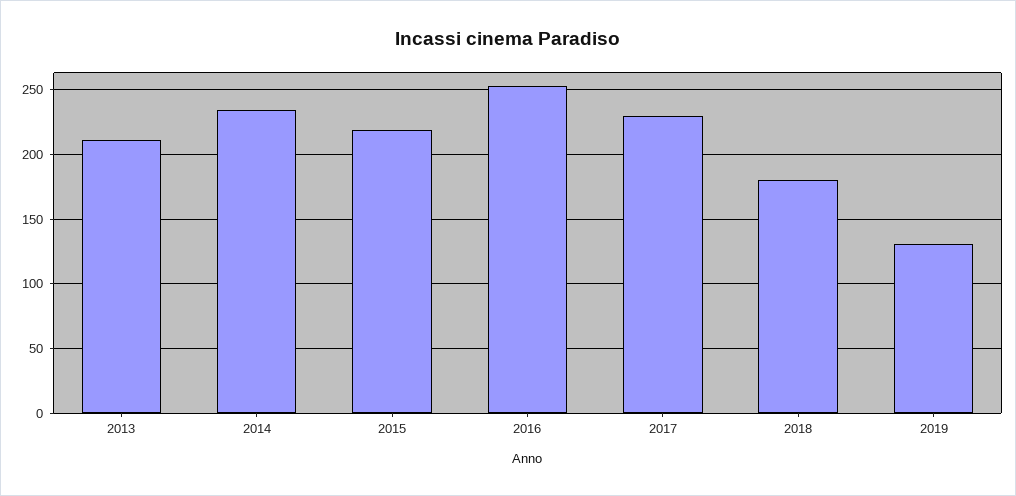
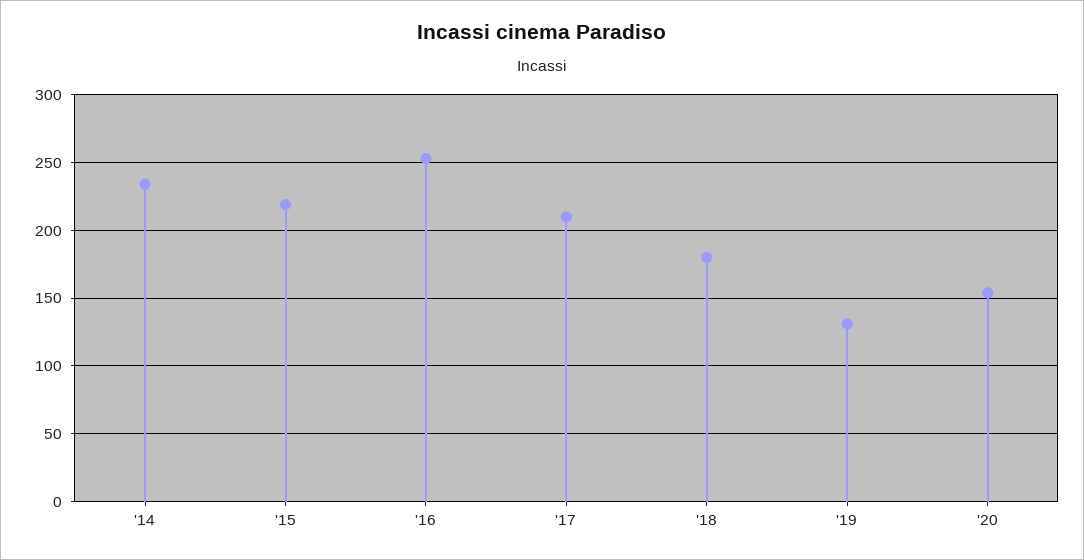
2013: 210 -> none
2017: 230 -> 210
'20: none -> 155

